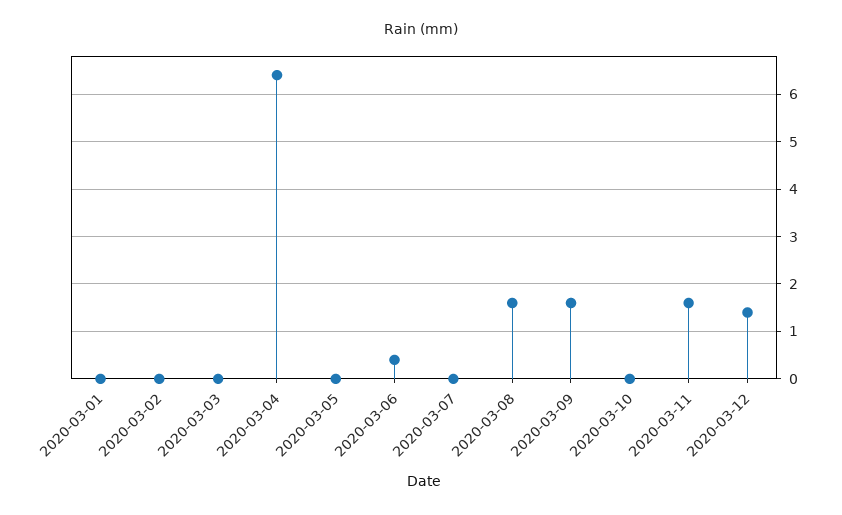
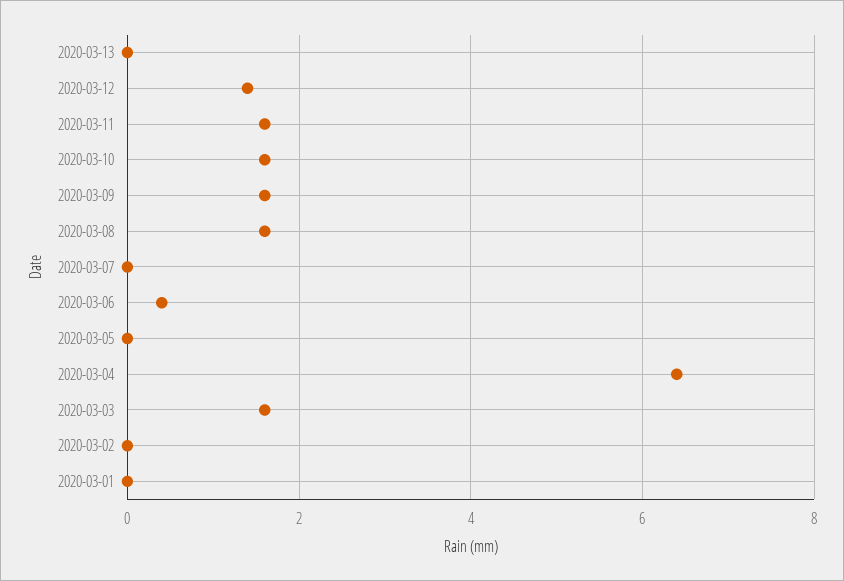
2020-03-03: 0 -> 1.5
2020-03-10: 0 -> 1.5
2020-03-13: none -> 0

